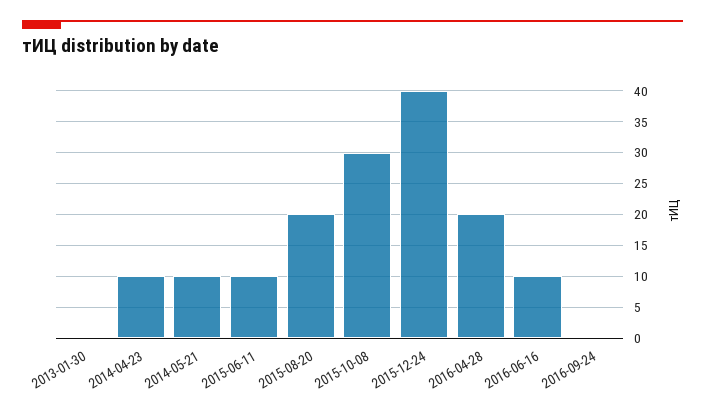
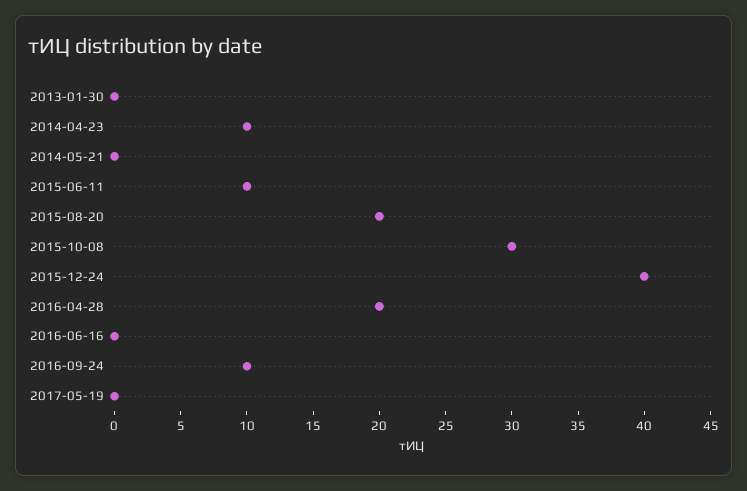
2014-05-21: 10 -> 0
2016-06-16: 10 -> 0
2016-09-24: 0 -> 10
2017-05-19: none -> 0

